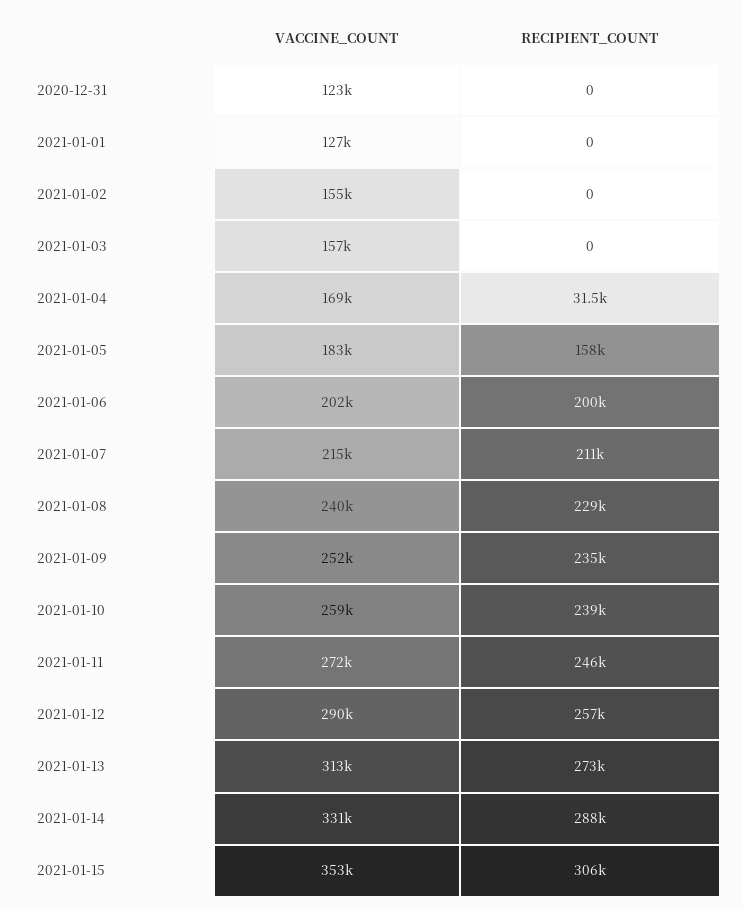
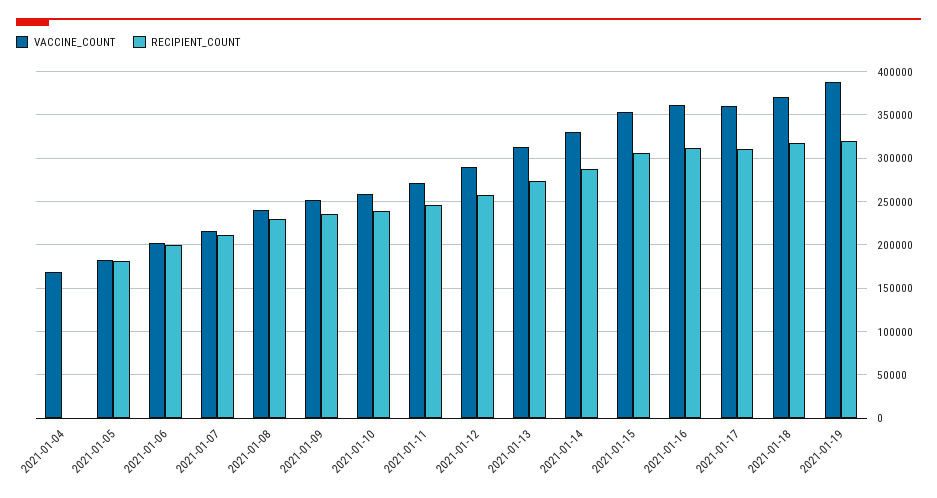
VACCINE_COUNT, 2020-12-31: 123000 -> none
RECIPIENT_COUNT, 2020-12-31: 0 -> none
VACCINE_COUNT, 2021-01-01: 127000 -> none
RECIPIENT_COUNT, 2021-01-01: 0 -> none
VACCINE_COUNT, 2021-01-02: 155000 -> none
RECIPIENT_COUNT, 2021-01-02: 0 -> none
VACCINE_COUNT, 2021-01-03: 157000 -> none
RECIPIENT_COUNT, 2021-01-03: 0 -> none
RECIPIENT_COUNT, 2021-01-04: 31500 -> 0
RECIPIENT_COUNT, 2021-01-05: 158000 -> 180000
VACCINE_COUNT, 2021-01-16: none -> 360000
RECIPIENT_COUNT, 2021-01-16: none -> 310000
VACCINE_COUNT, 2021-01-17: none -> 360000
RECIPIENT_COUNT, 2021-01-17: none -> 310000
VACCINE_COUNT, 2021-01-18: none -> 370000
RECIPIENT_COUNT, 2021-01-18: none -> 320000
VACCINE_COUNT, 2021-01-19: none -> 390000
RECIPIENT_COUNT, 2021-01-19: none -> 320000

